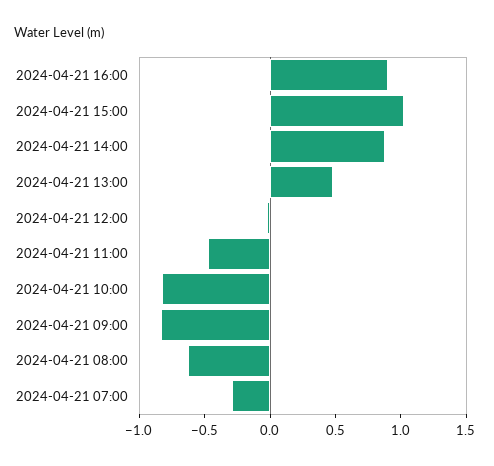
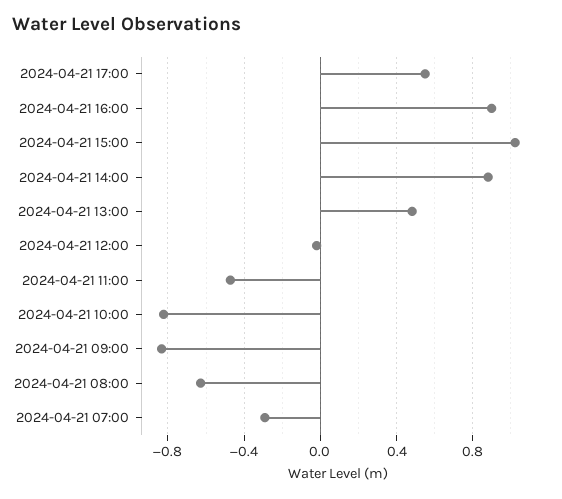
2024-04-21 17:00: none -> 0.55

